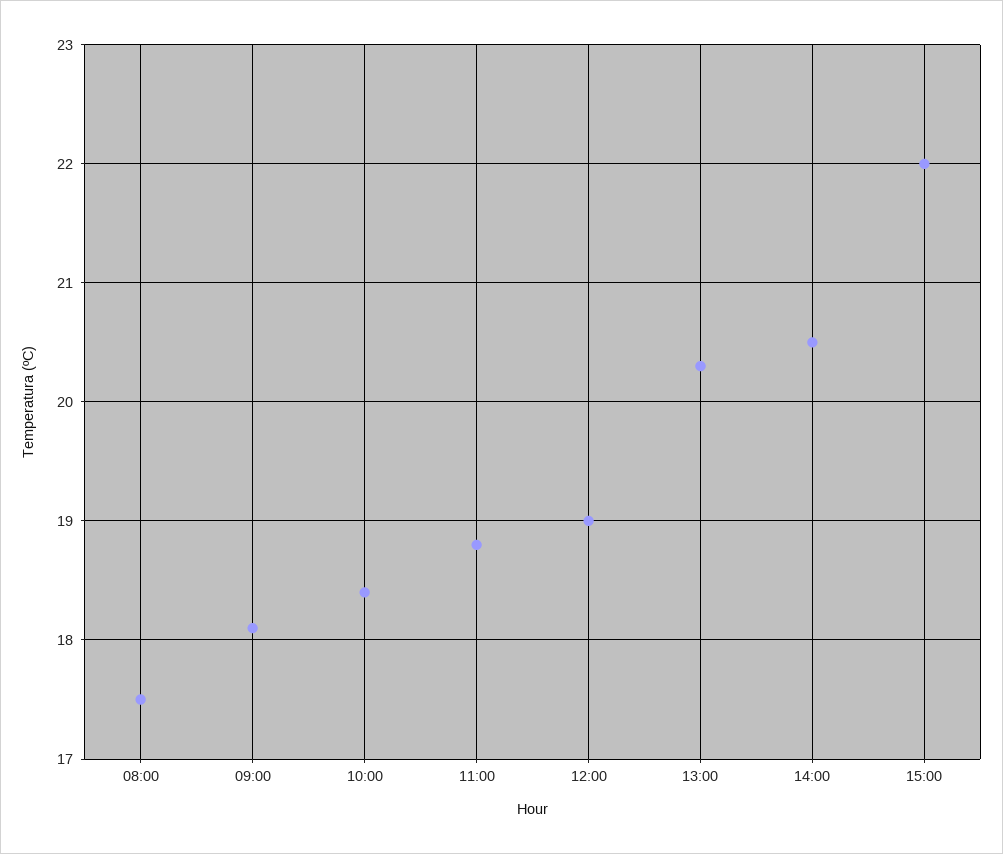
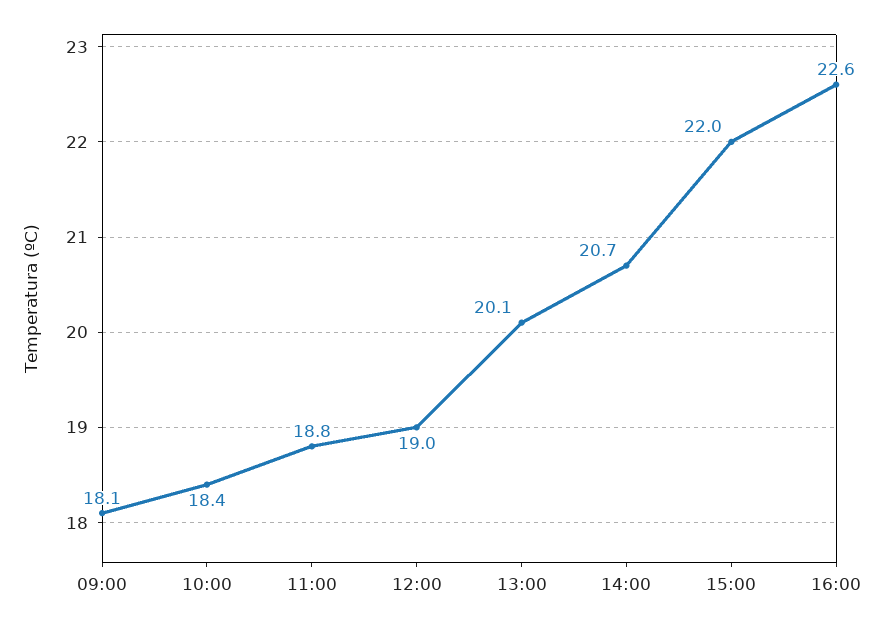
08:00: 17.5 -> none
13:00: 20.3 -> 20.1
14:00: 20.5 -> 20.7
16:00: none -> 22.6

